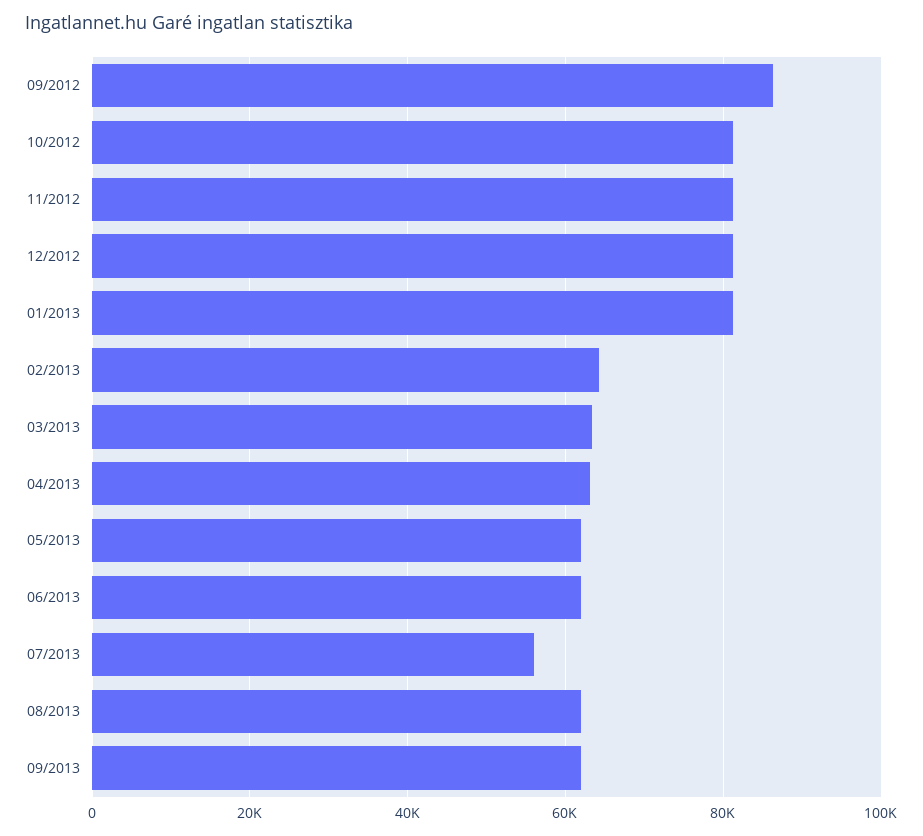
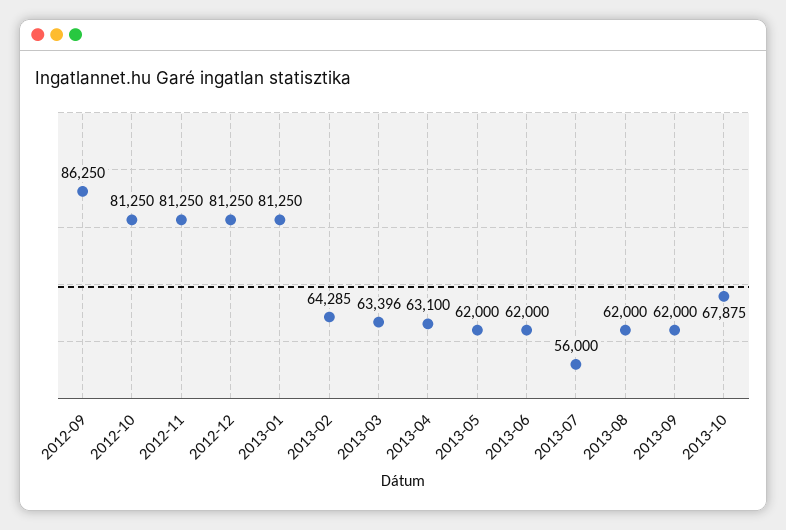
2013-10: none -> 67875

